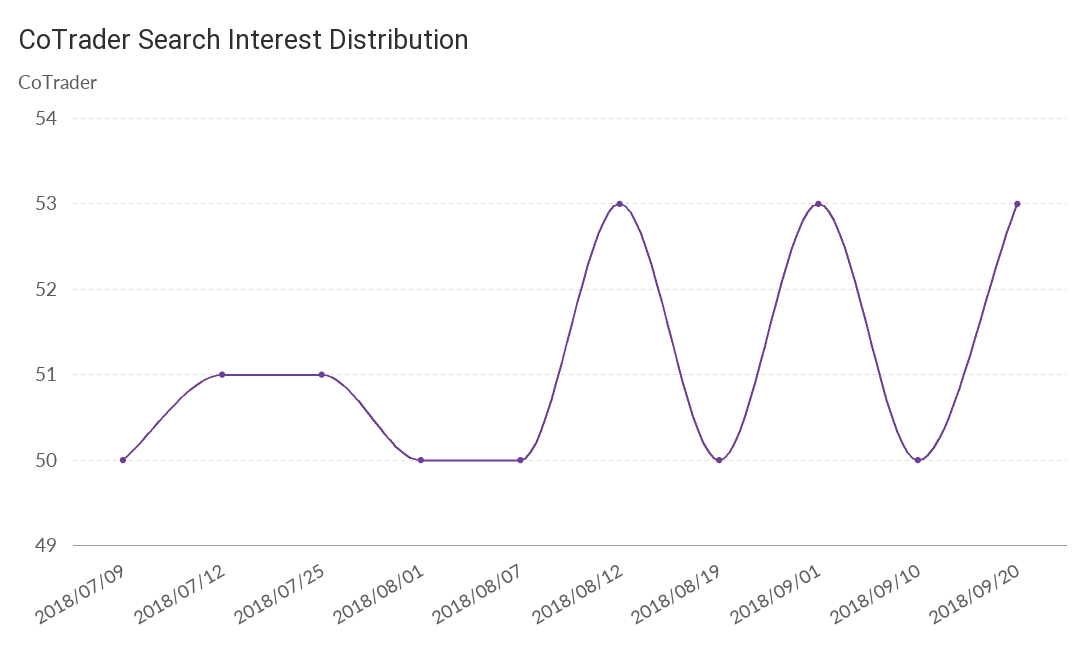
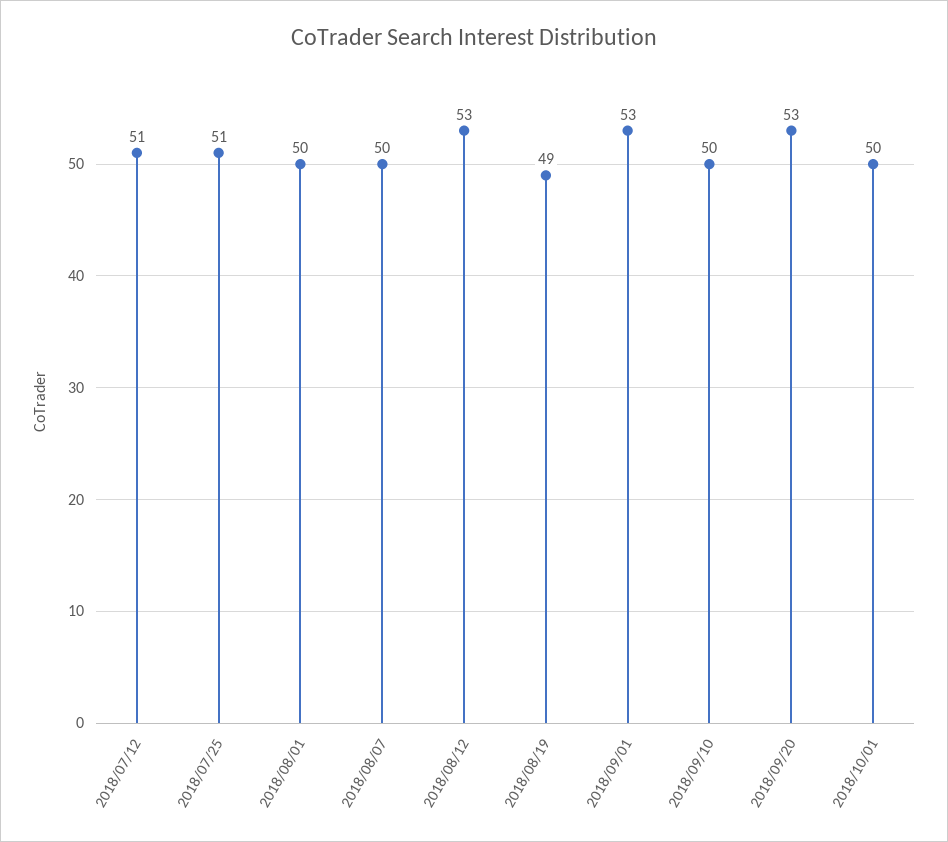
2018/07/09: 50 -> none
2018/08/19: 50 -> 49
2018/10/01: none -> 50

